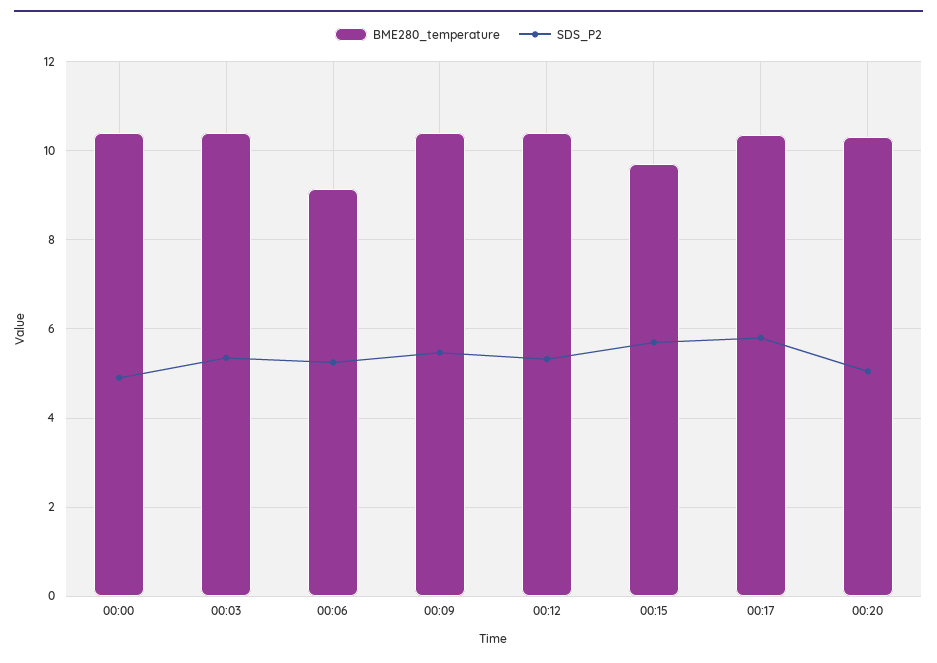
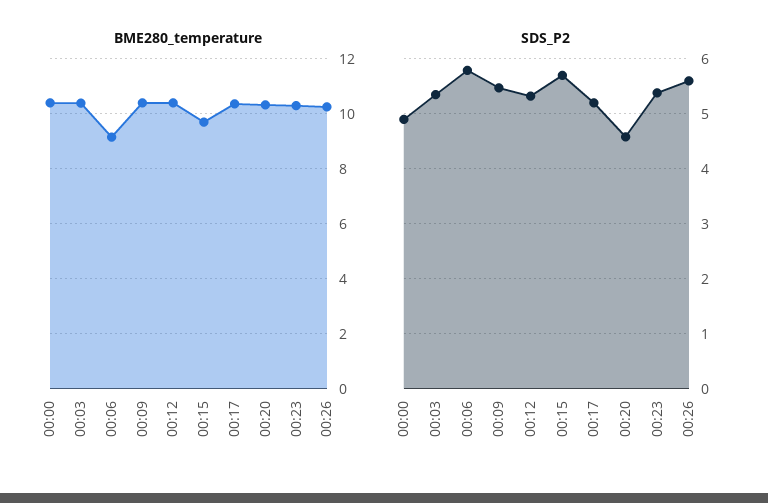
SDS_P2, 00:06: 5.2 -> 5.8
SDS_P2, 00:17: 5.8 -> 5.2
SDS_P2, 00:20: 5 -> 4.6
BME280_temperature, 00:23: none -> 10.25
BME280_temperature, 00:26: none -> 10.25
SDS_P2, 00:23: none -> 5.4
SDS_P2, 00:26: none -> 5.6

